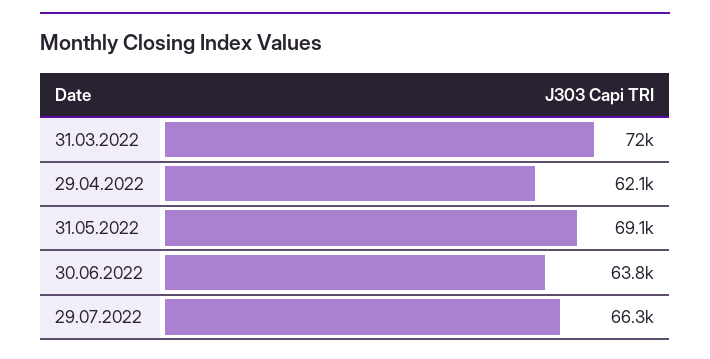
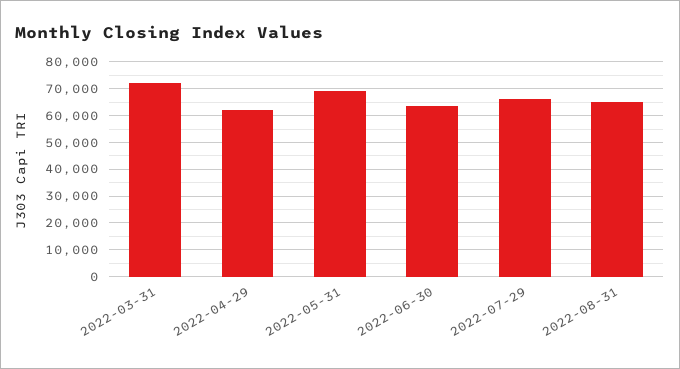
2022-08-31: none -> 65000

